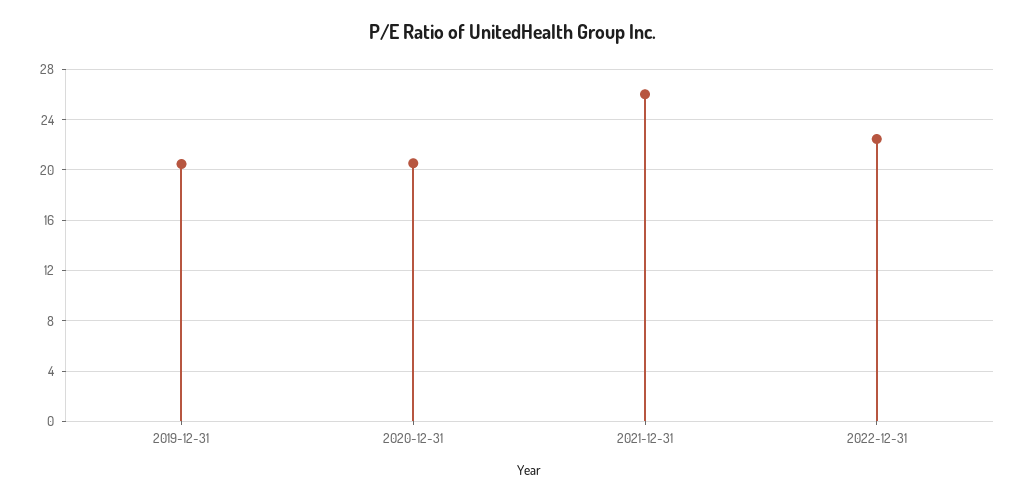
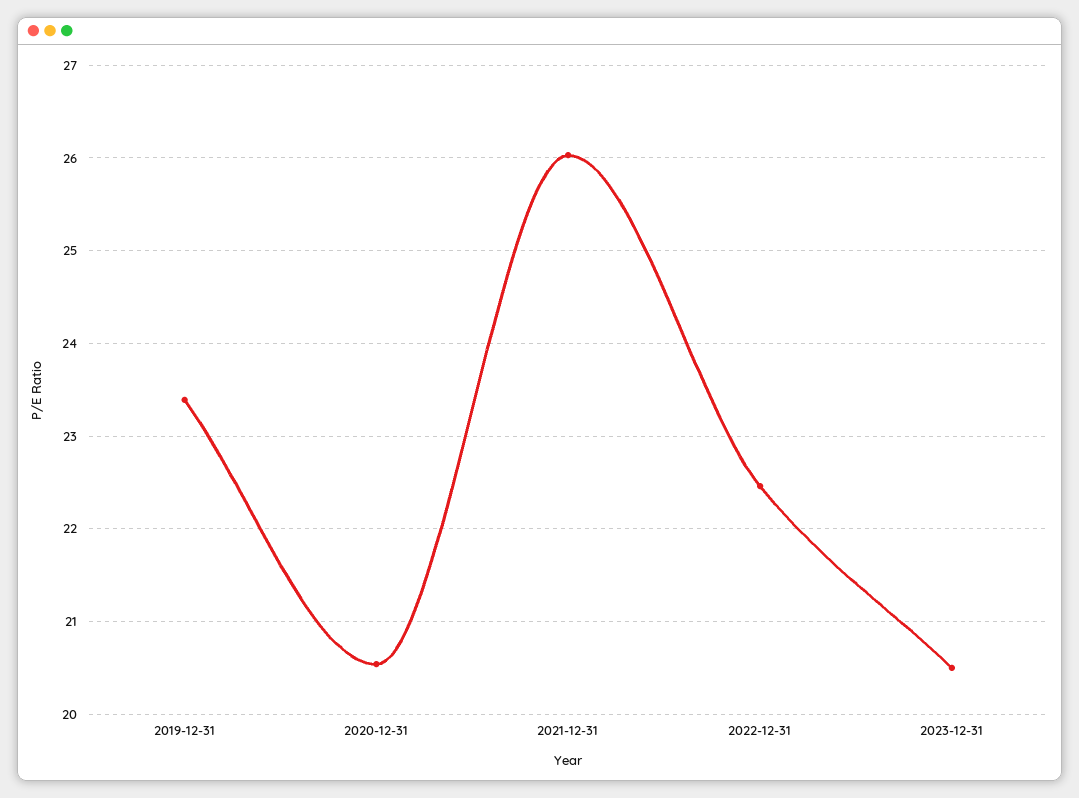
2019-12-31: 20.5 -> 23.4
2023-12-31: none -> 20.5

